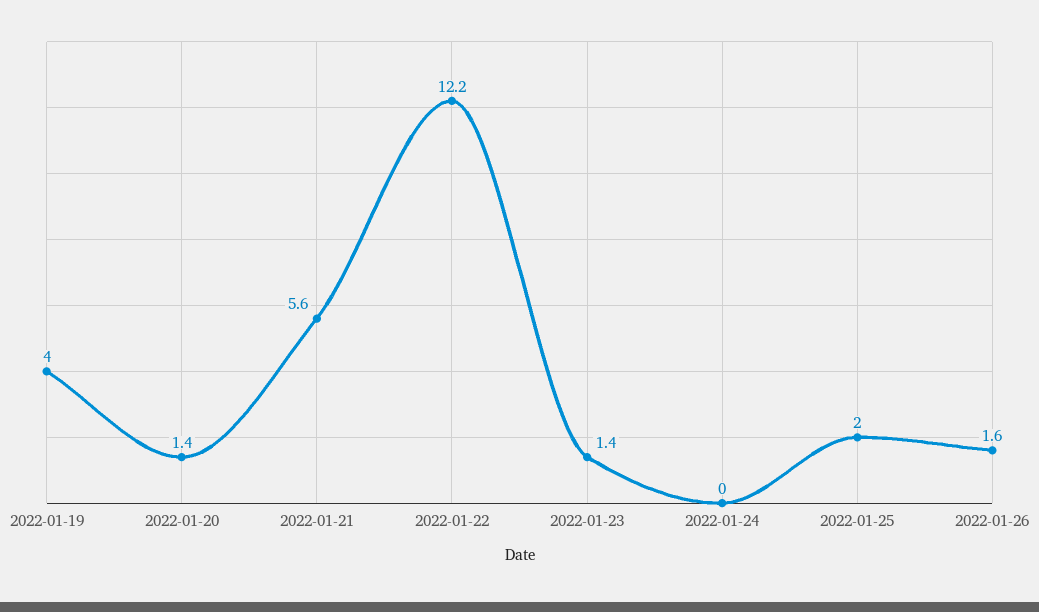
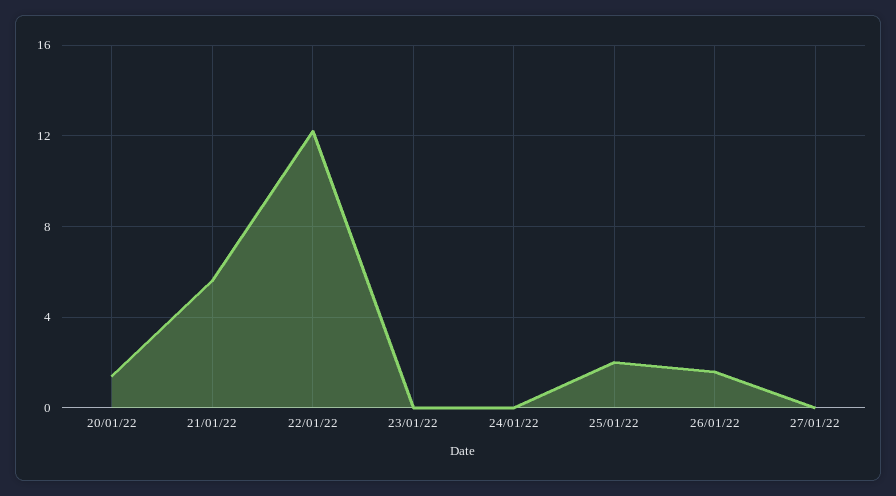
2022-01-19: 4 -> none
2022-01-23: 1.4 -> 0
27/01/22: none -> 0

